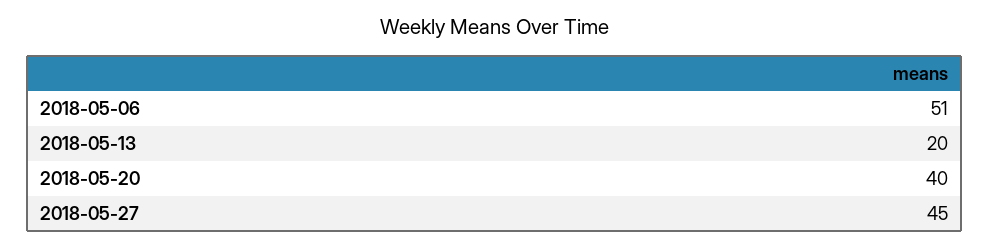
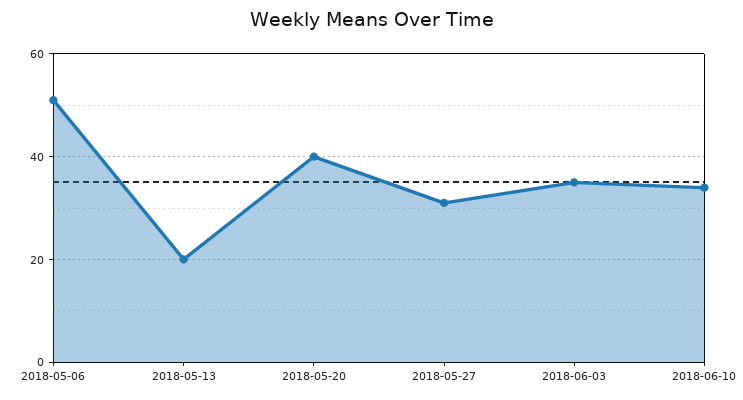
2018-05-27: 45 -> 30
2018-06-03: none -> 35
2018-06-10: none -> 35

